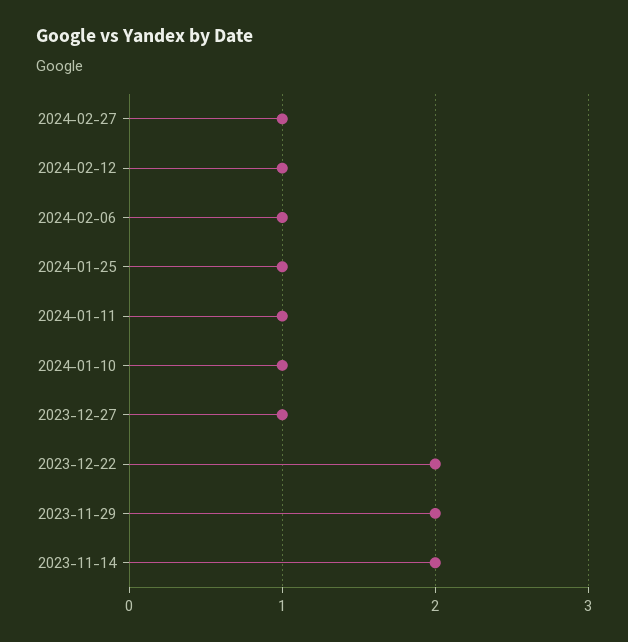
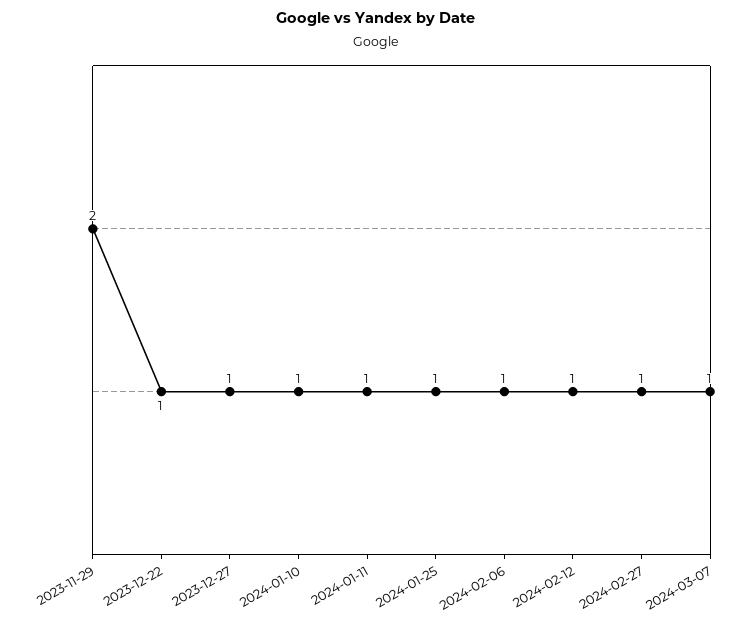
2023-12-22: 2 -> 1
2023-11-14: 2 -> none
2024-03-07: none -> 1

